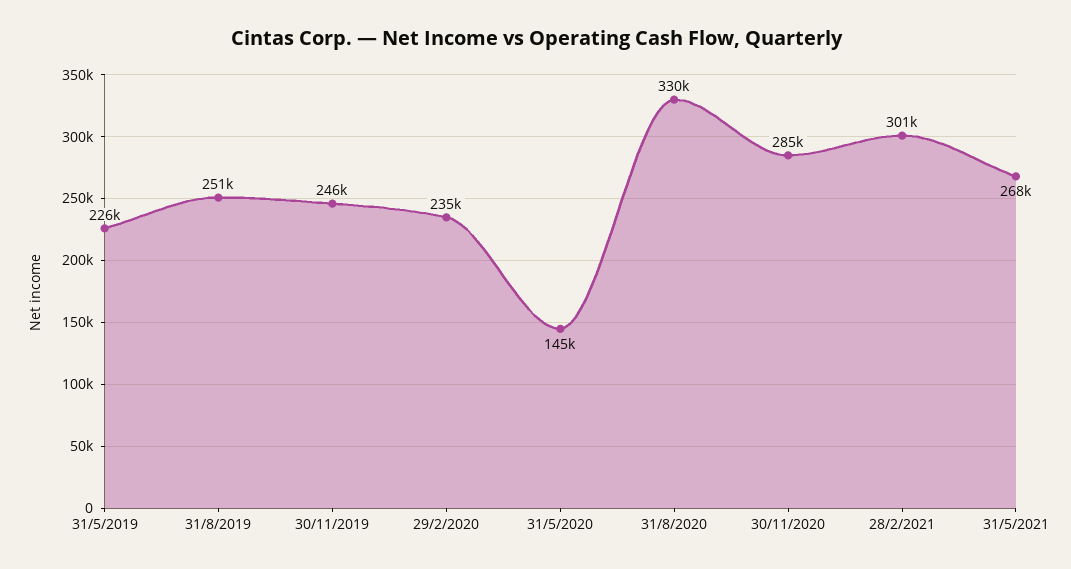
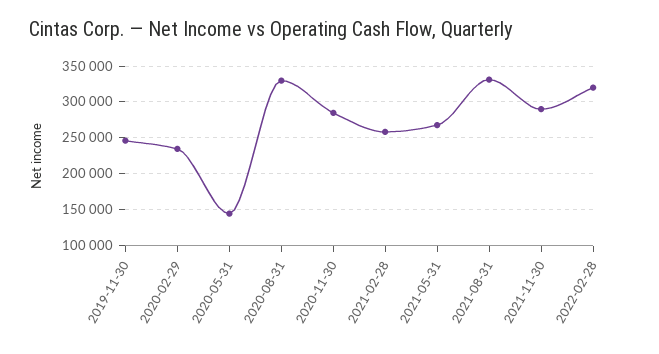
31/5/2019: 226000 -> none
31/8/2019: 251000 -> none
28/2/2021: 301000 -> 260000
2021-08-31: none -> 330000
2021-11-30: none -> 290000
2022-02-28: none -> 320000

